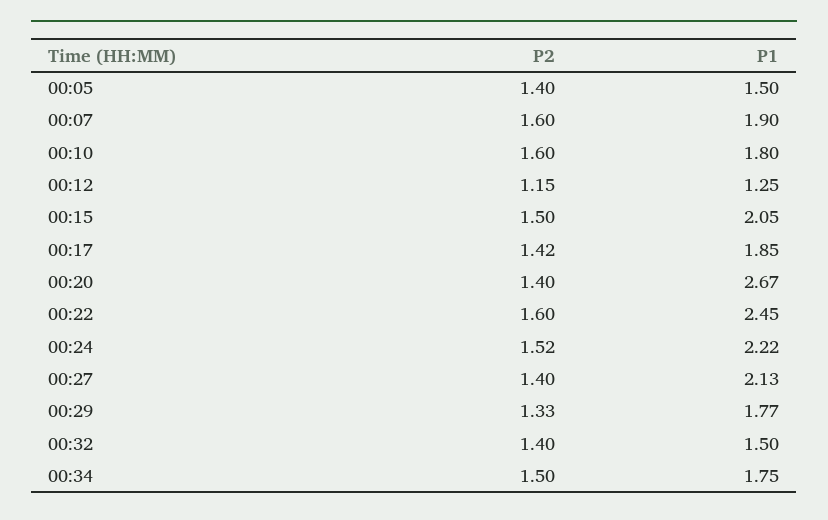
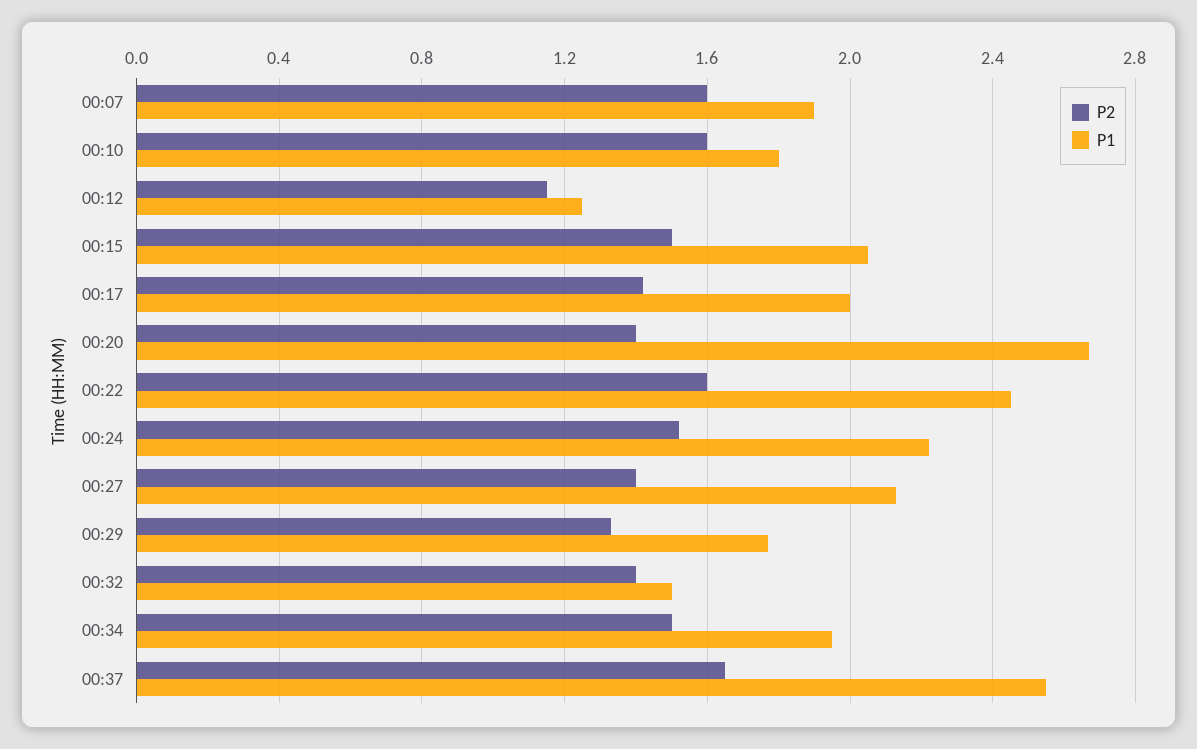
P2, 00:05: 1.4 -> none
P1, 00:05: 1.5 -> none
P1, 00:17: 1.85 -> 2
P1, 00:34: 1.75 -> 1.95
P2, 00:37: none -> 1.65
P1, 00:37: none -> 2.55

